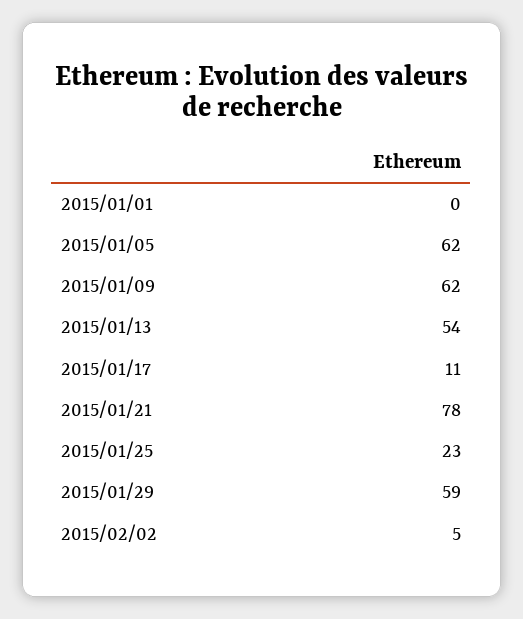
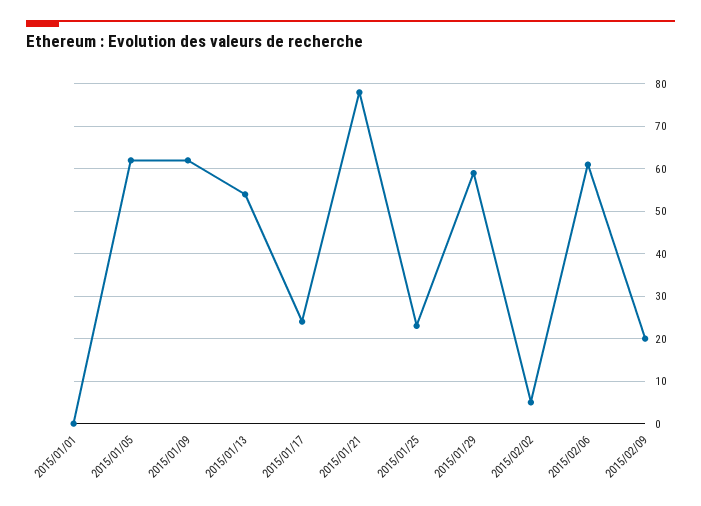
2015/01/17: 11 -> 25
2015/02/06: none -> 60
2015/02/09: none -> 20

